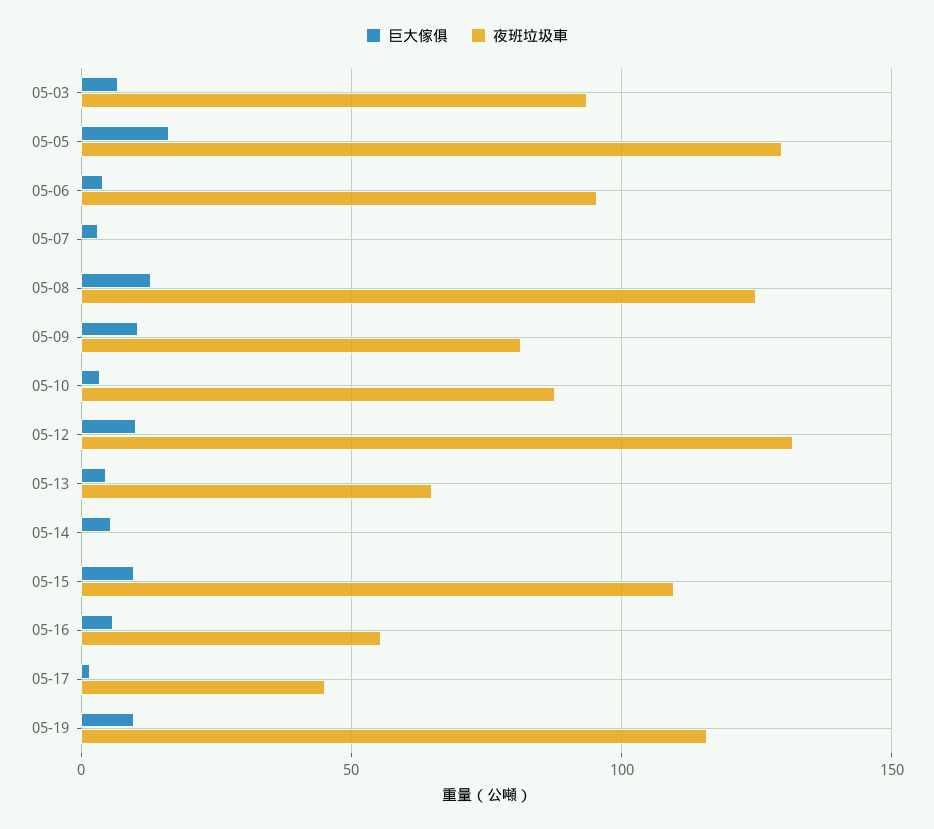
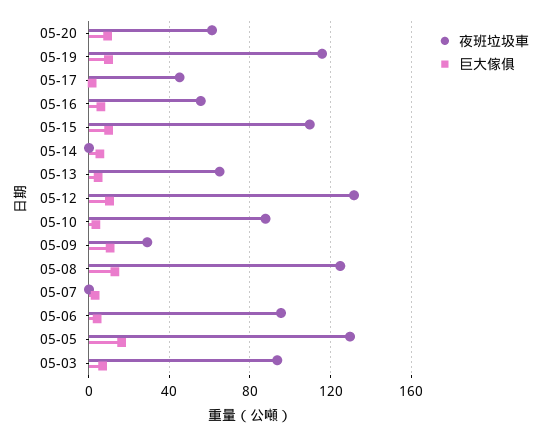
夜班垃圾車, 05-09: 80 -> 30
夜班垃圾車, 05-20: none -> 60
巨大傢俱, 05-20: none -> 10

